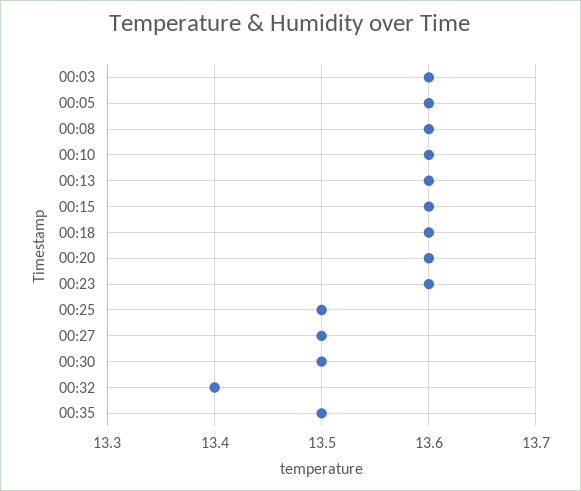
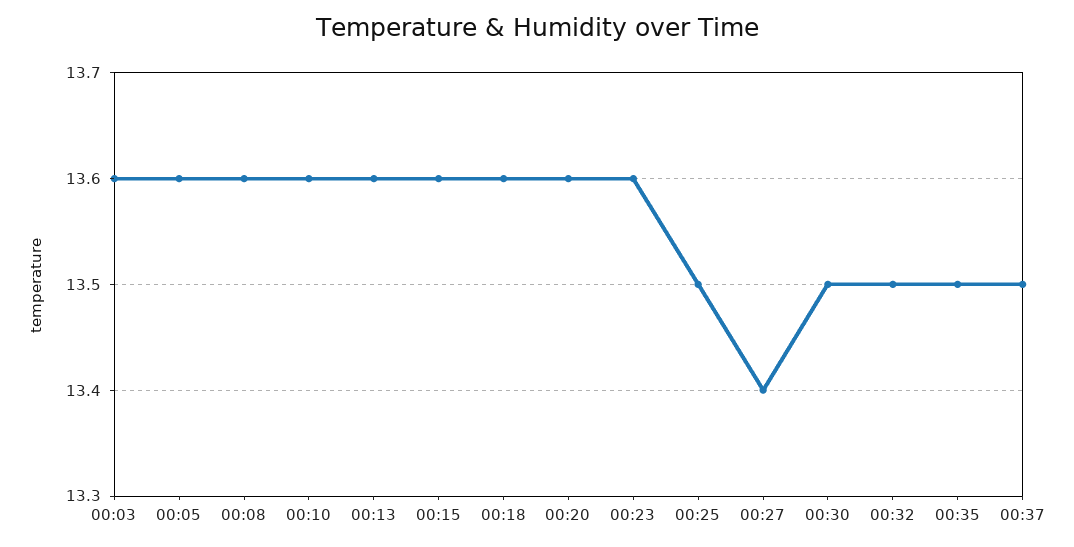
00:27: 13.5 -> 13.4
00:32: 13.4 -> 13.5
00:37: none -> 13.5

